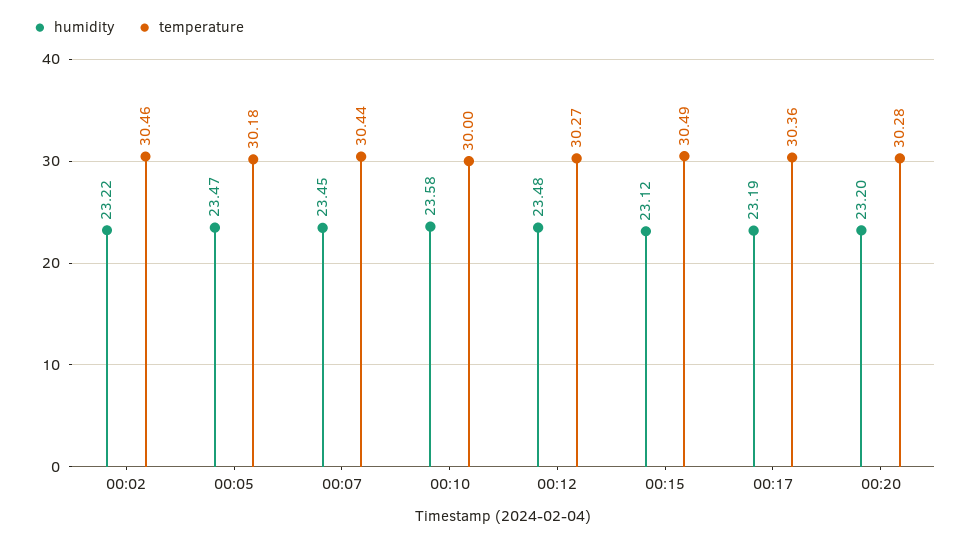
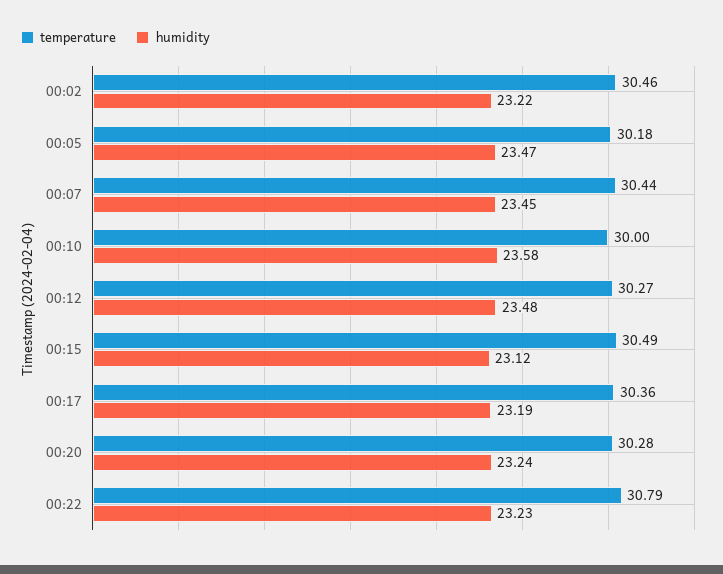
humidity, 00:20: 23.2 -> 23.24
temperature, 00:22: none -> 30.79
humidity, 00:22: none -> 23.23

